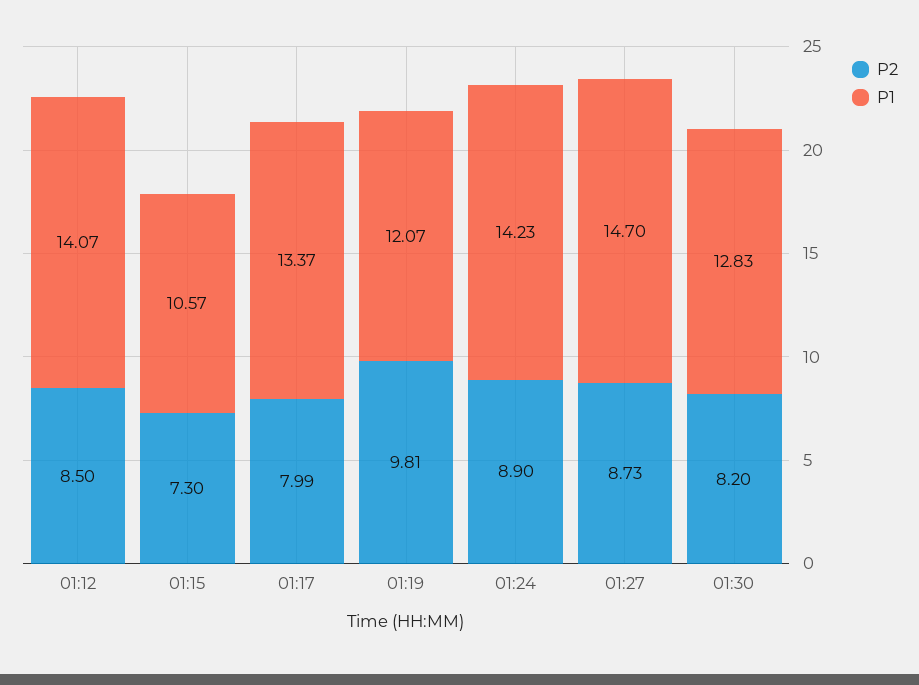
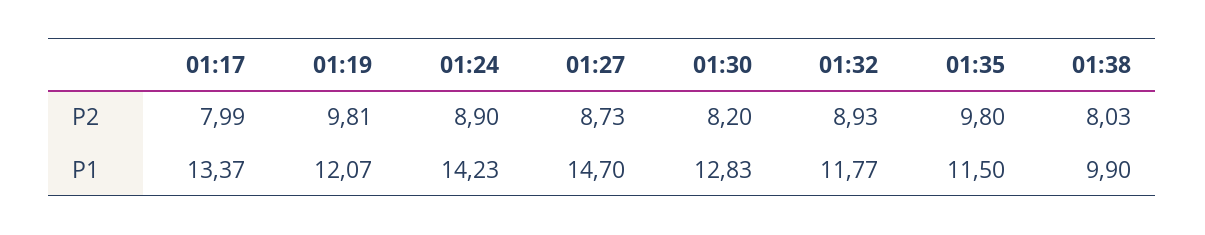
P2, 01:12: 8.5 -> none
P1, 01:12: 14.07 -> none
P2, 01:15: 7.3 -> none
P1, 01:15: 10.57 -> none
P2, 01:32: none -> 8.93
P2, 01:35: none -> 9.8
P2, 01:38: none -> 8.03
P1, 01:32: none -> 11.77
P1, 01:35: none -> 11.5
P1, 01:38: none -> 9.9

